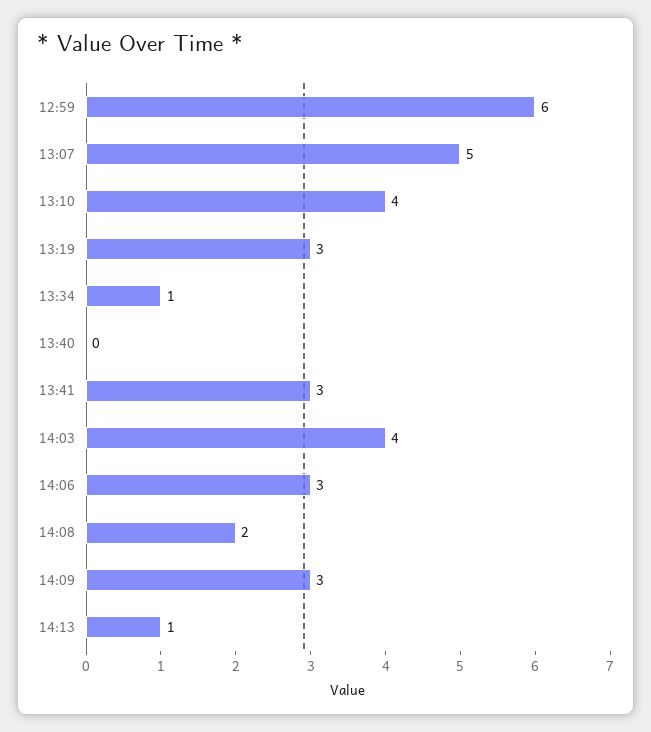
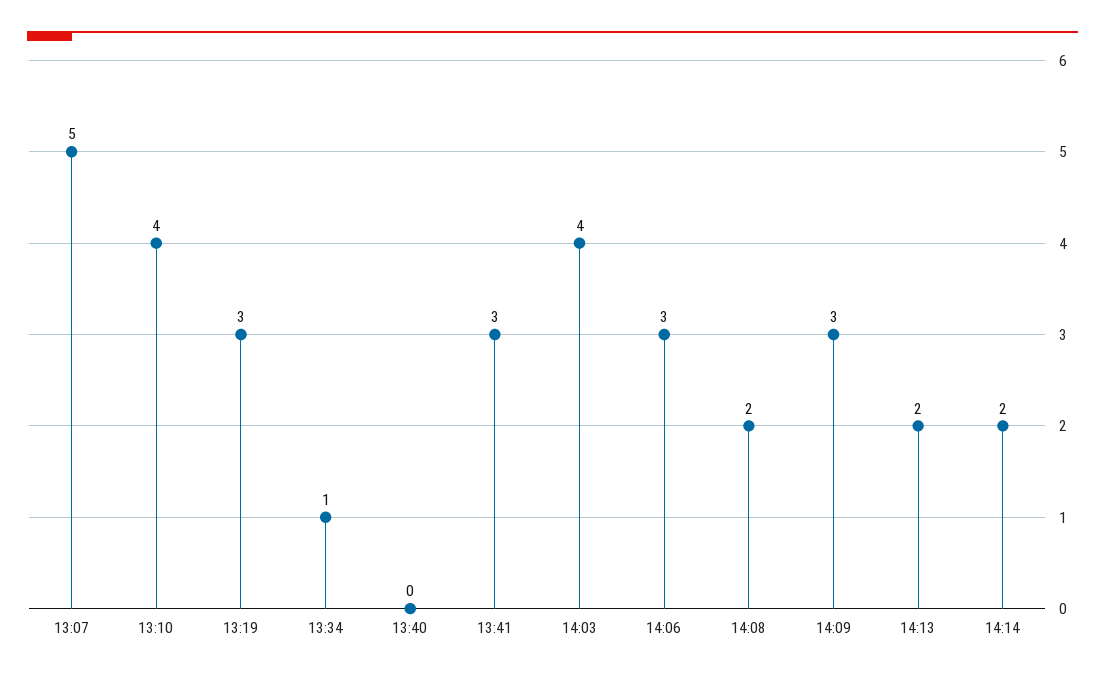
12:59: 6 -> none
14:13: 1 -> 2
14:14: none -> 2

